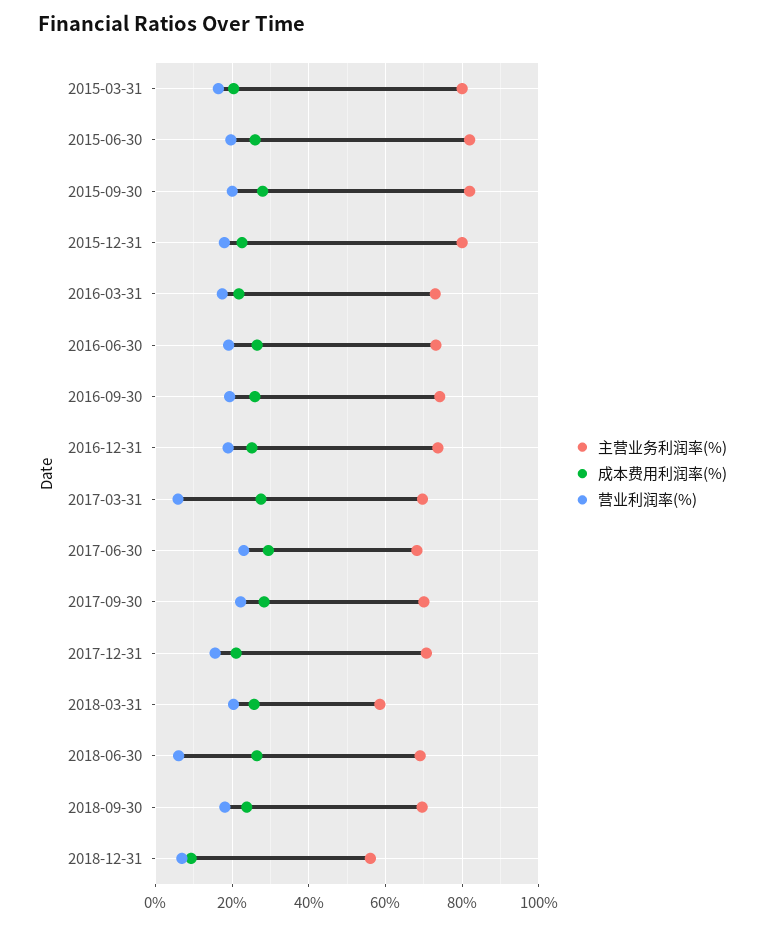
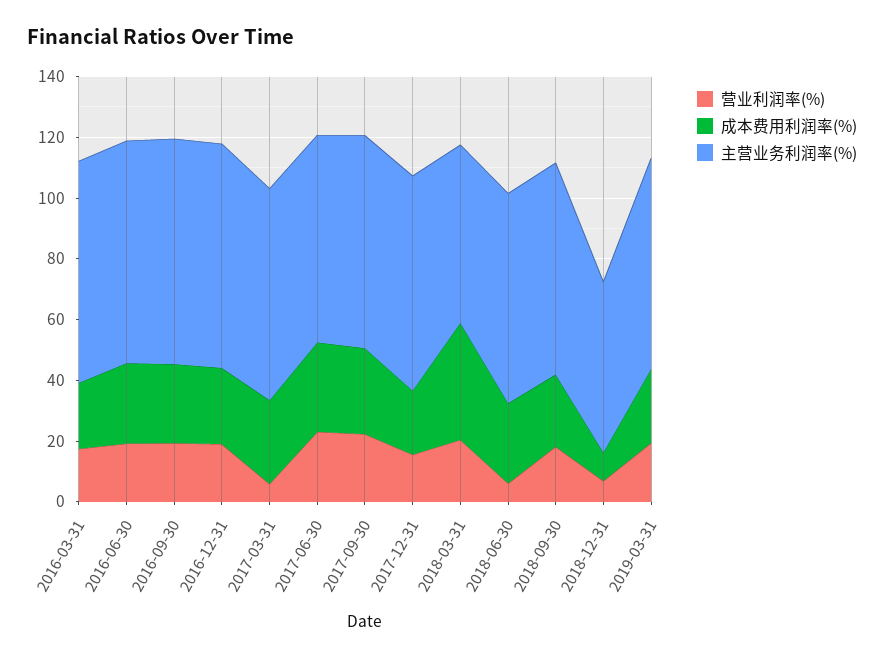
主营业务利润率(%), 2015-03-31: 80 -> none
成本费用利润率(%), 2015-03-31: 20 -> none
营业利润率(%), 2015-03-31: 16 -> none
主营业务利润率(%), 2015-06-30: 82 -> none
成本费用利润率(%), 2015-06-30: 26 -> none
营业利润率(%), 2015-06-30: 20 -> none
主营业务利润率(%), 2015-09-30: 82 -> none
成本费用利润率(%), 2015-09-30: 28 -> none
营业利润率(%), 2015-09-30: 20 -> none
主营业务利润率(%), 2015-12-31: 80 -> none
成本费用利润率(%), 2015-12-31: 22 -> none
营业利润率(%), 2015-12-31: 18 -> none
成本费用利润率(%), 2018-03-31: 26 -> 40
营业利润率(%), 2019-03-31: none -> 20
成本费用利润率(%), 2019-03-31: none -> 25
主营业务利润率(%), 2019-03-31: none -> 70

